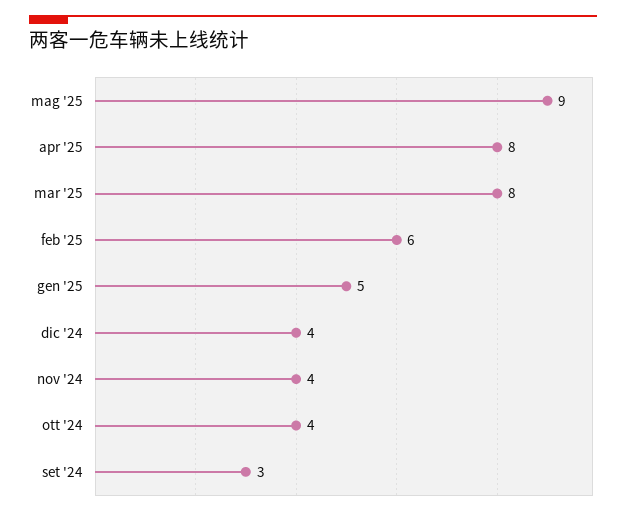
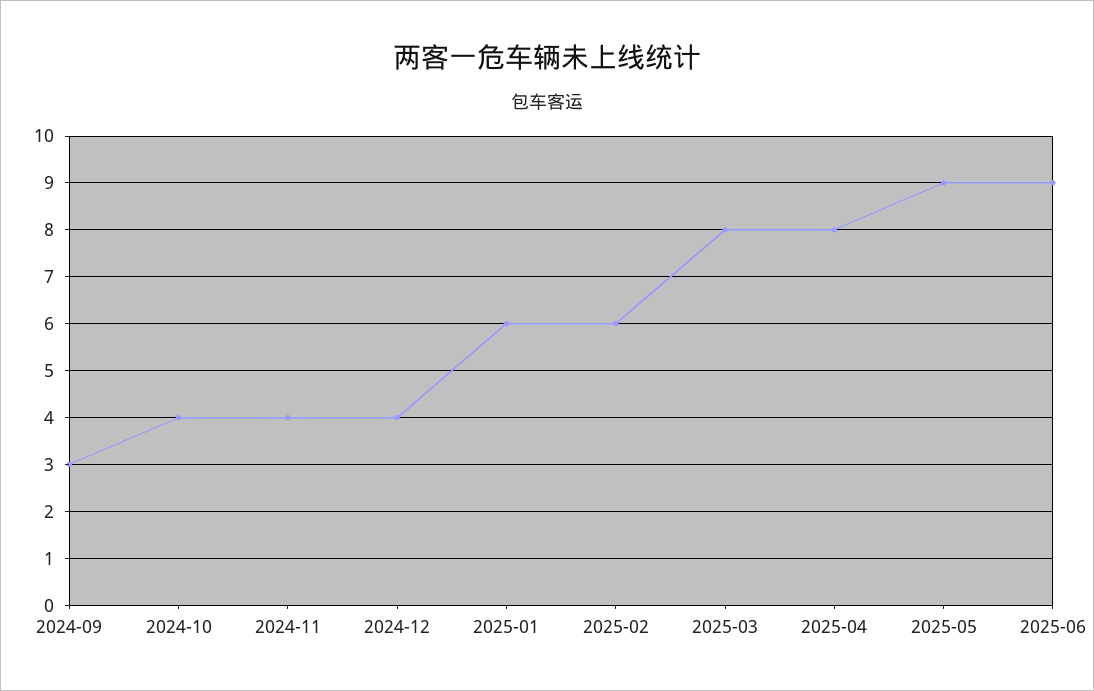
gen '25: 5 -> 6
2025-06: none -> 9

